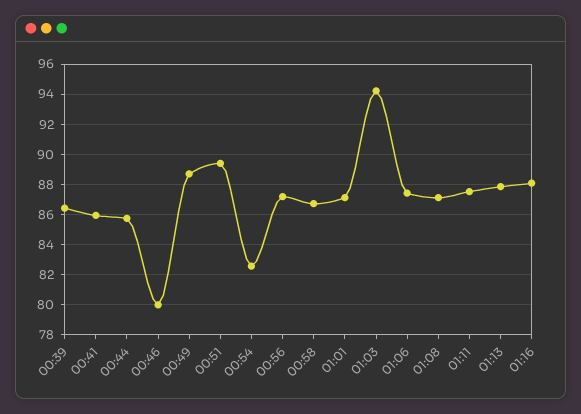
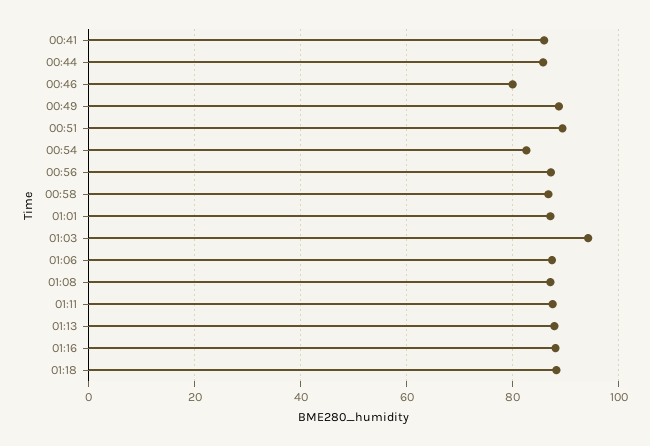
00:39: 86.5 -> none
01:18: none -> 88

